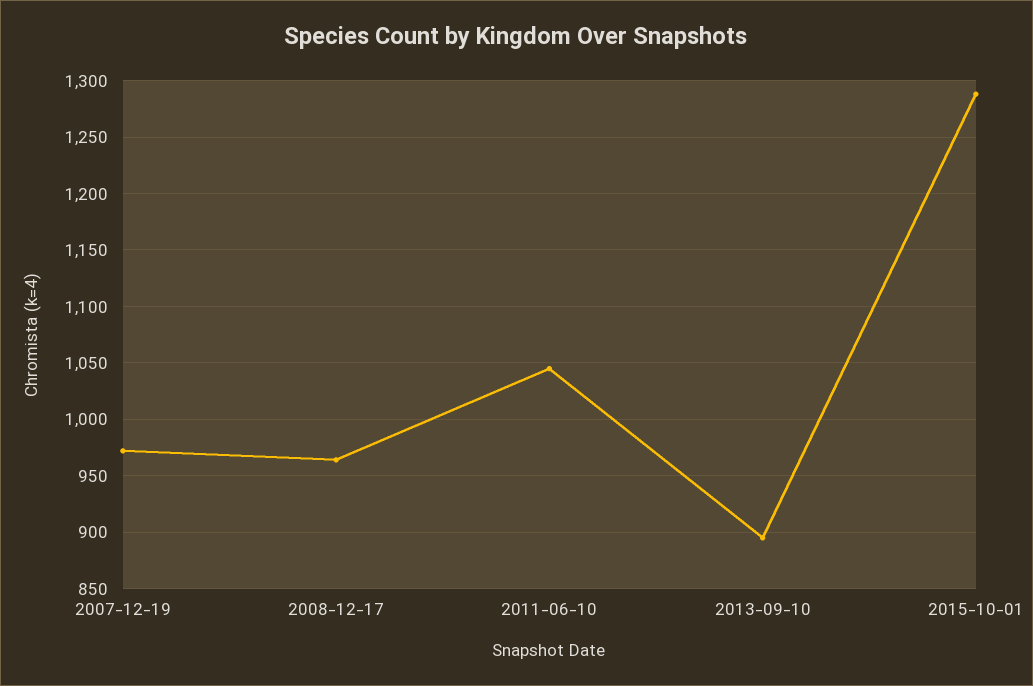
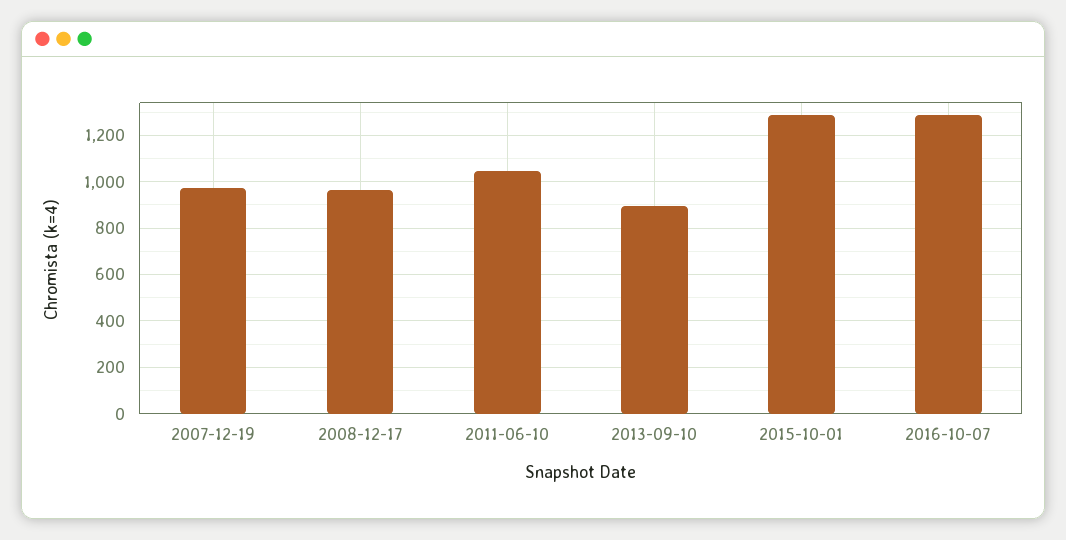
2016-10-07: none -> 1300

